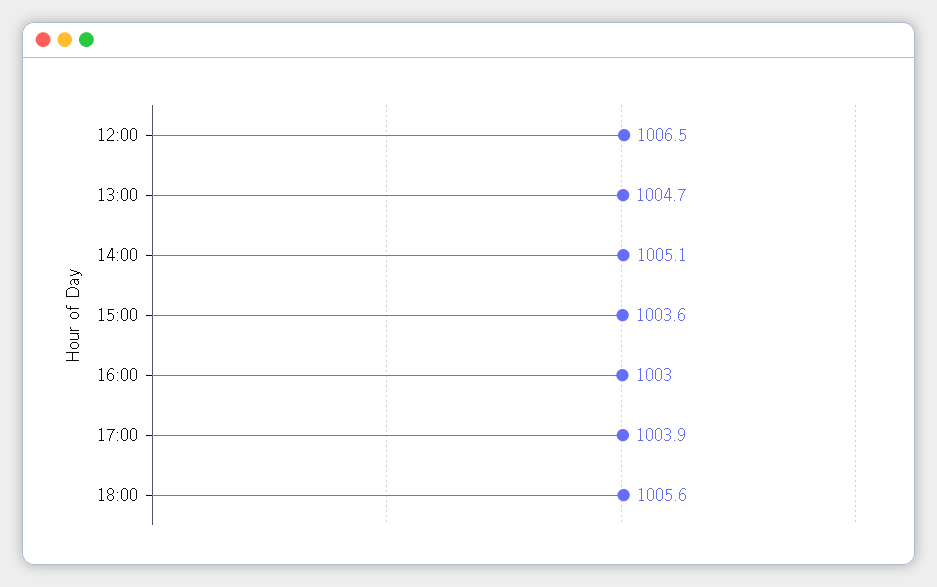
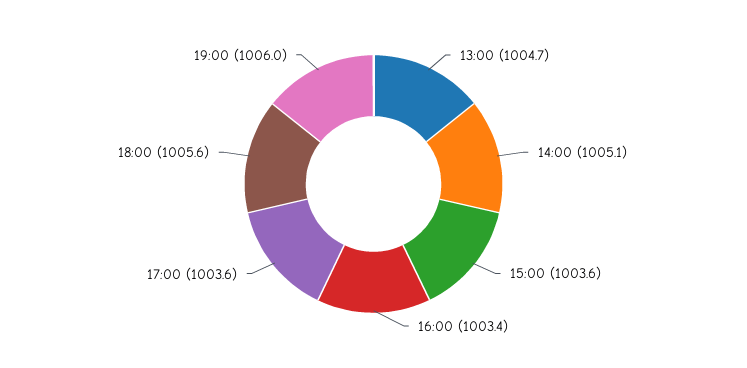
12:00: 1006.5 -> none
16:00: 1003 -> 1003.4
17:00: 1003.9 -> 1003.6
19:00: none -> 1006

